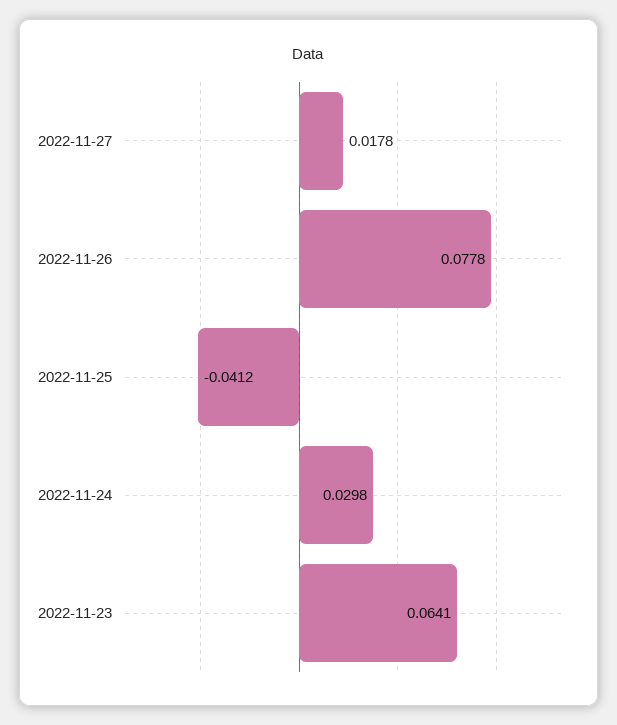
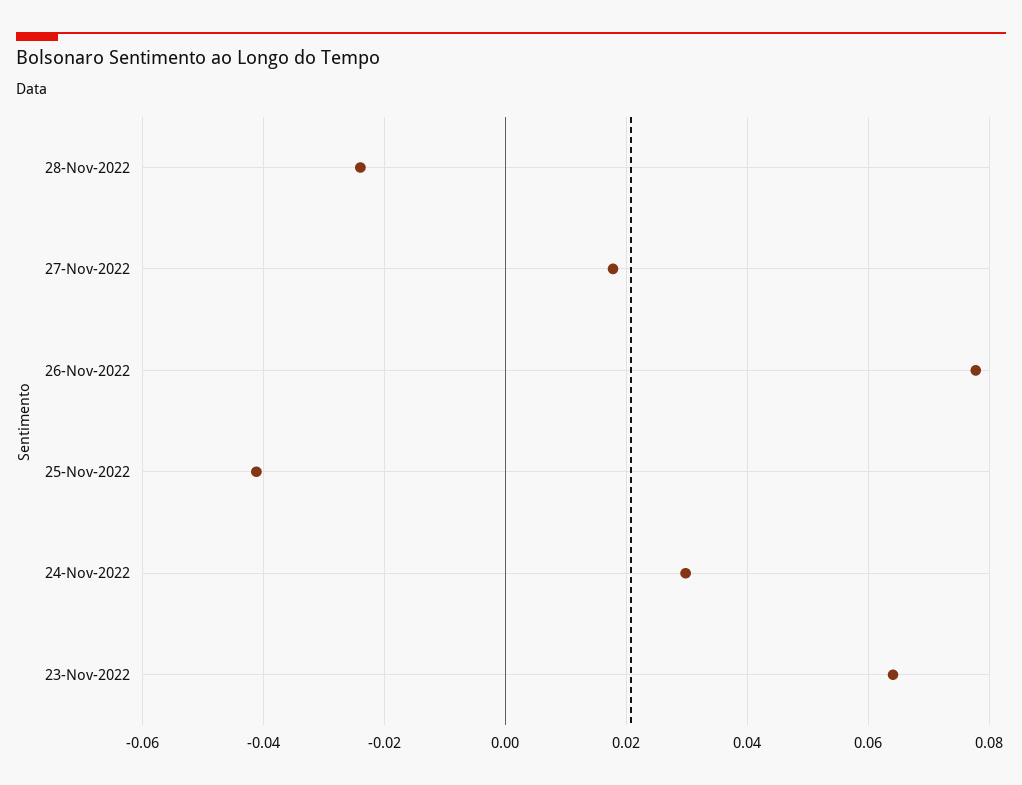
28-Nov-2022: none -> -0.024

